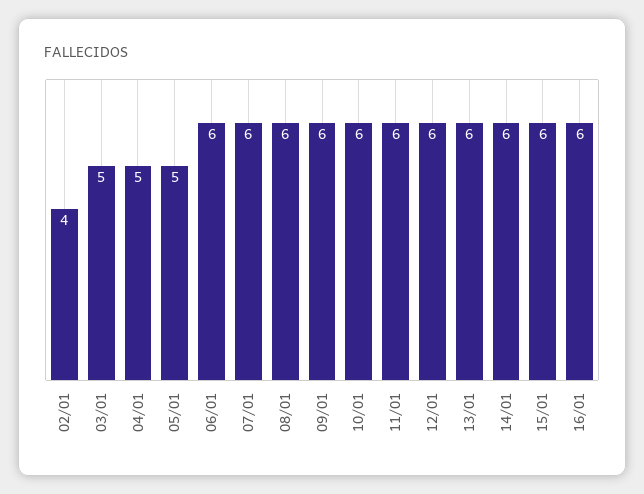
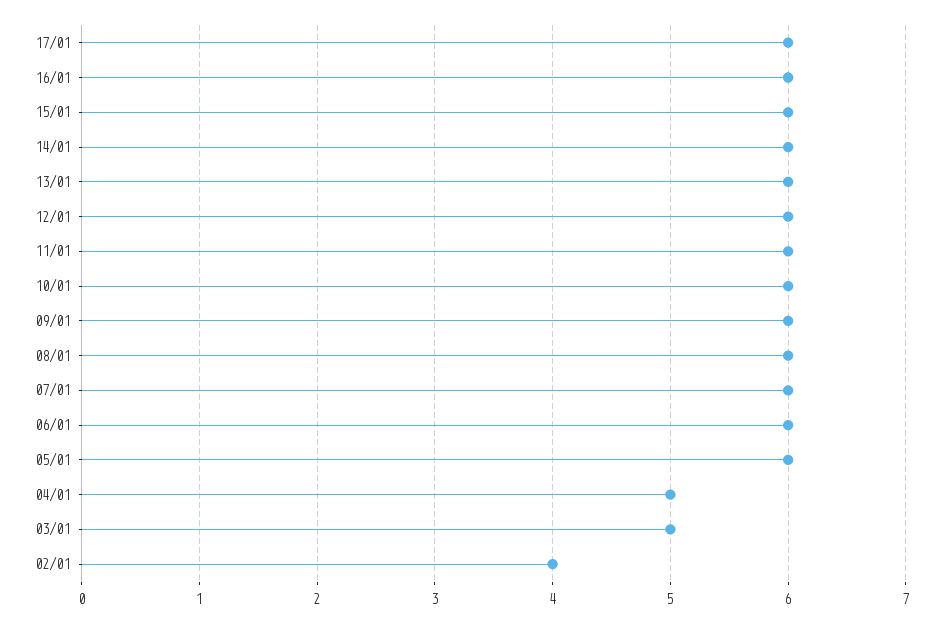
05/01: 5 -> 6
17/01: none -> 6

